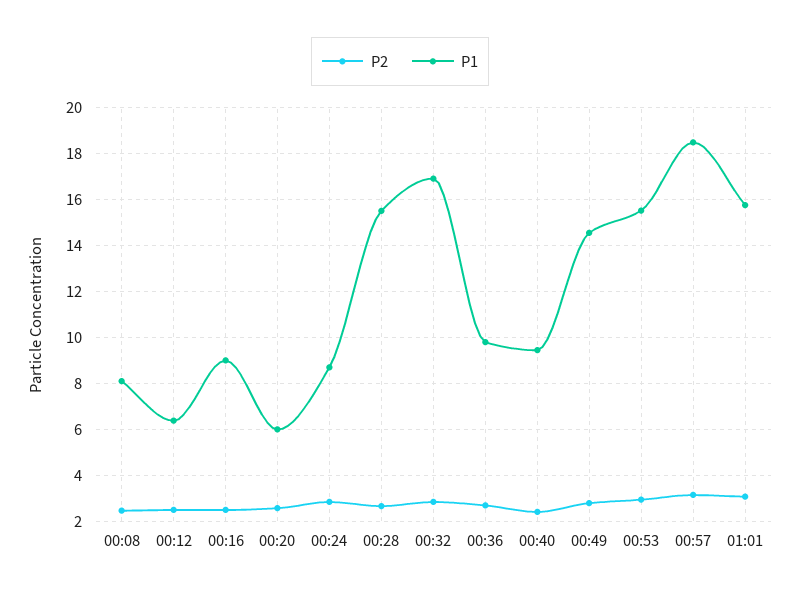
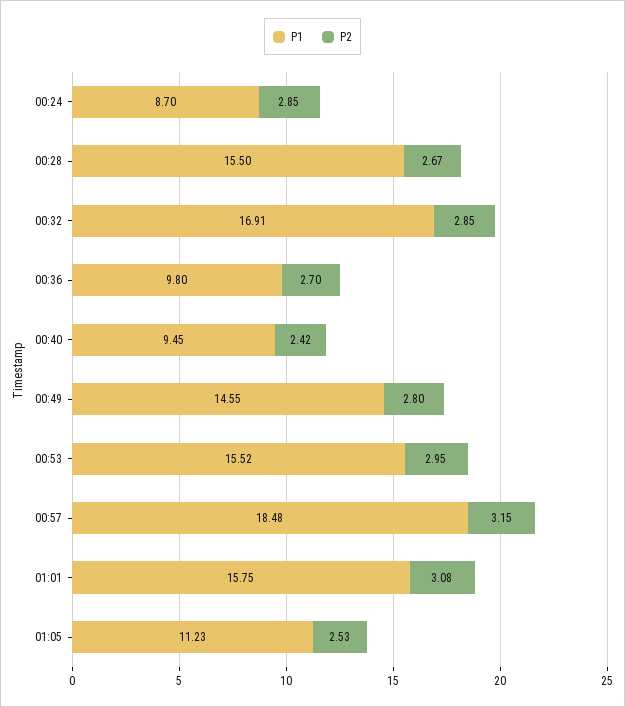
P2, 00:08: 2.5 -> none
P1, 00:08: 8 -> none
P2, 00:12: 2.5 -> none
P1, 00:12: 6.5 -> none
P2, 00:16: 2.5 -> none
P1, 00:16: 9 -> none
P2, 00:20: 2.5 -> none
P1, 00:20: 6 -> none
P1, 01:05: none -> 11.23
P2, 01:05: none -> 2.53

